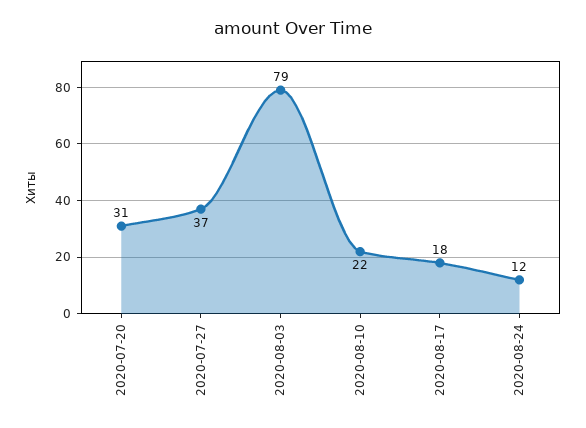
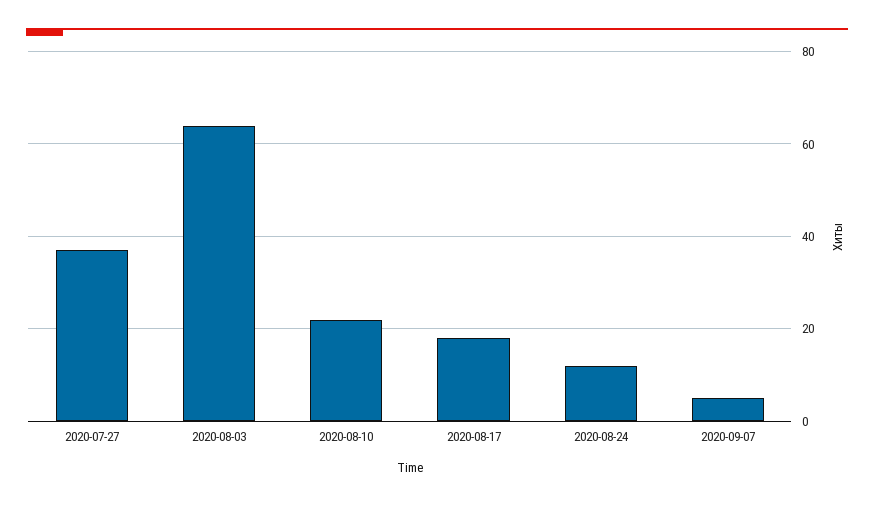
2020-07-20: 31 -> none
2020-08-03: 79 -> 65
2020-09-07: none -> 5

